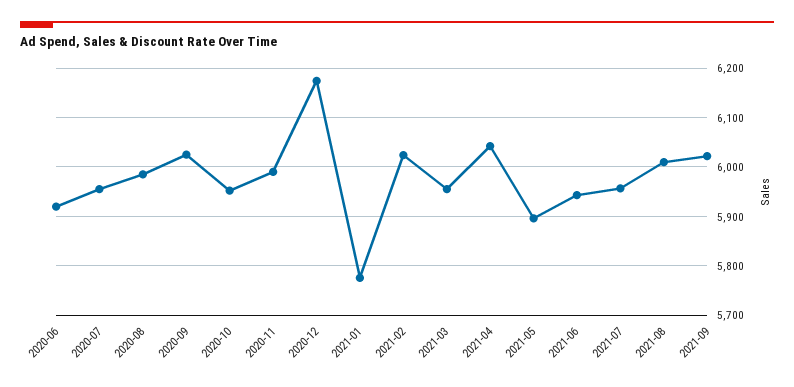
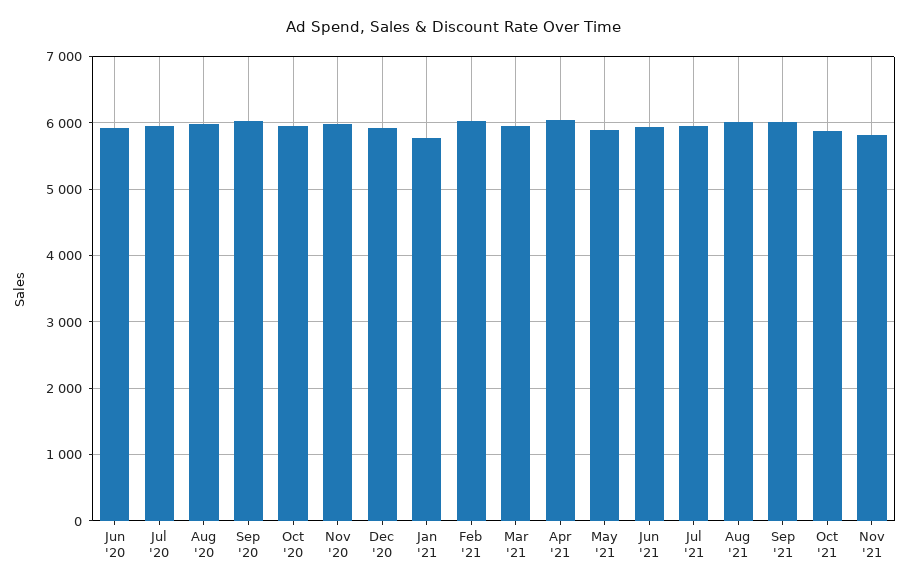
2020-12: 6180 -> 5900
Oct '21: none -> 5900
Nov '21: none -> 5800

